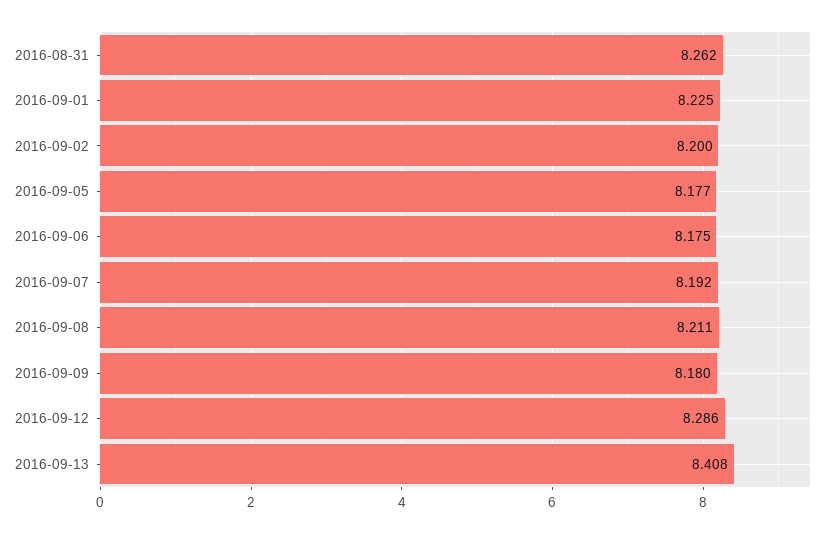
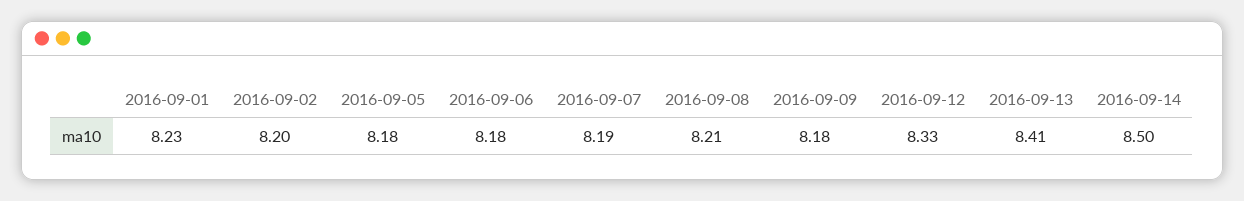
2016-08-31: 8.262 -> none
2016-09-12: 8.286 -> 8.33
2016-09-14: none -> 8.5

